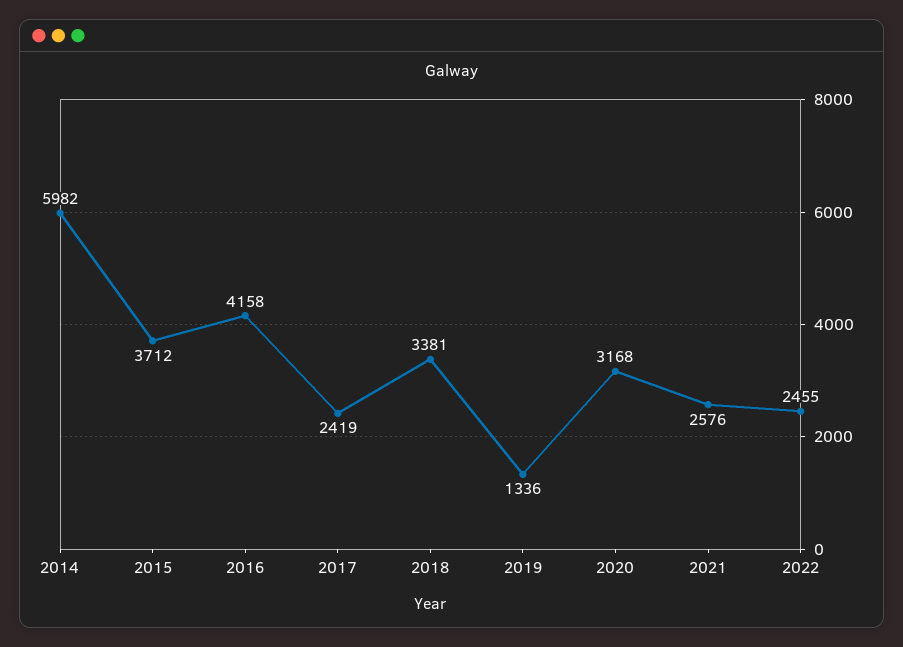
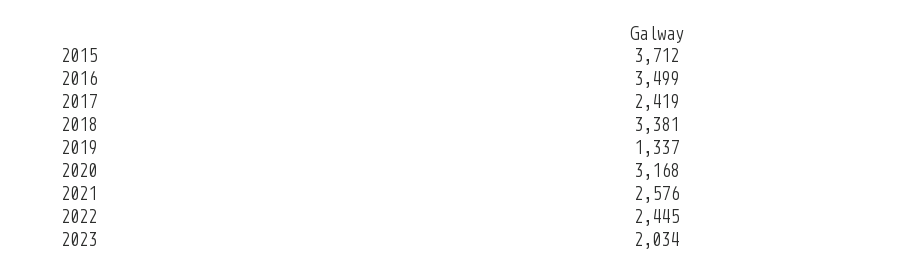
2014: 5982 -> none
2016: 4158 -> 3499
2019: 1336 -> 1337
2022: 2455 -> 2445
2023: none -> 2034

